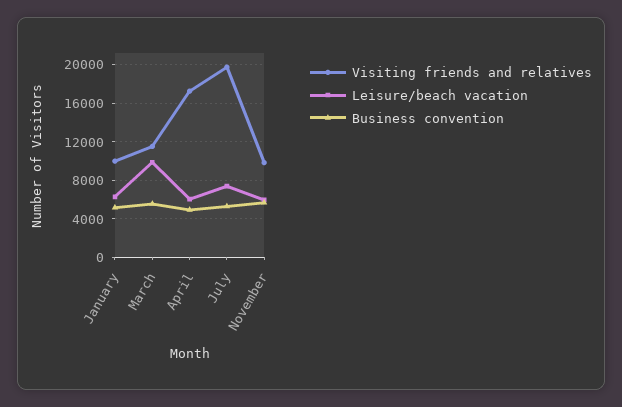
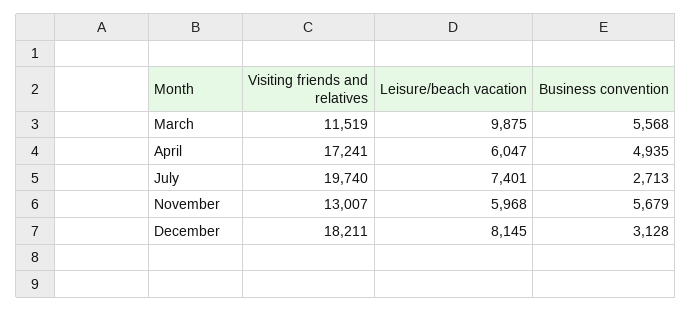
Visiting friends and relatives, January: 10000 -> none
Leisure/beach vacation, January: 6000 -> none
Business convention, January: 5000 -> none
Business convention, July: 5000 -> 2713
Visiting friends and relatives, November: 10000 -> 13007
Visiting friends and relatives, December: none -> 18211
Leisure/beach vacation, December: none -> 8145
Business convention, December: none -> 3128

